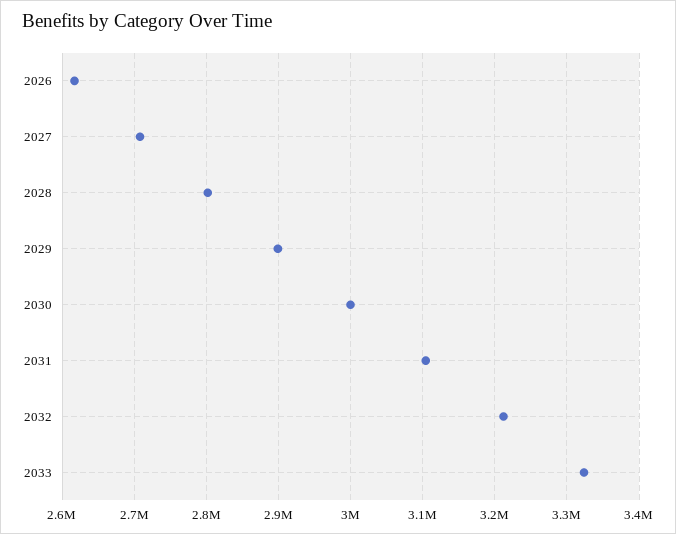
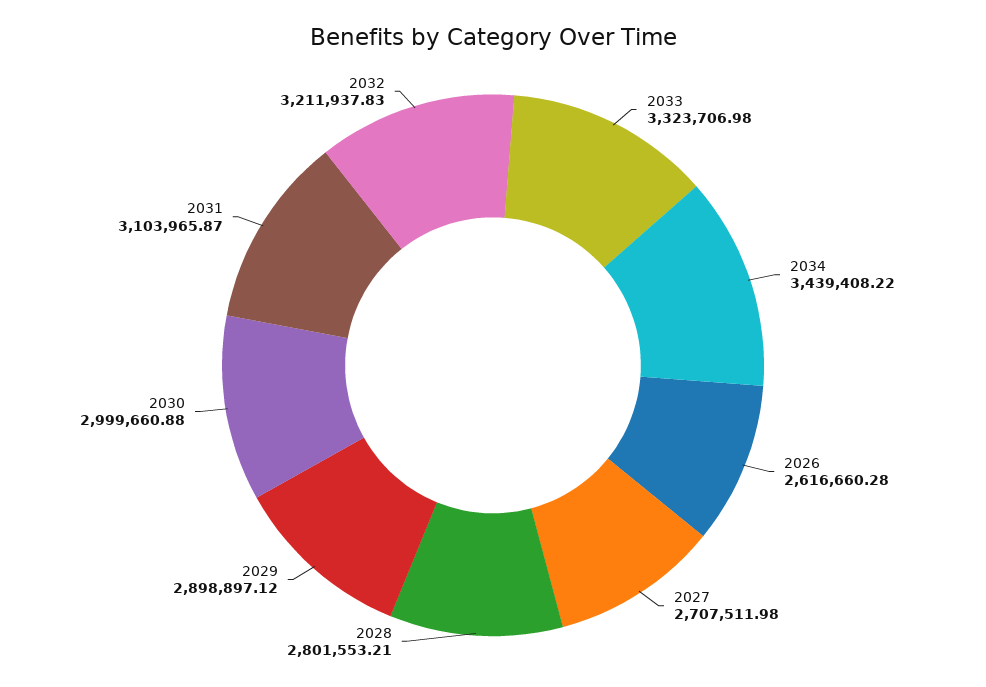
2034: none -> 3439408.22

